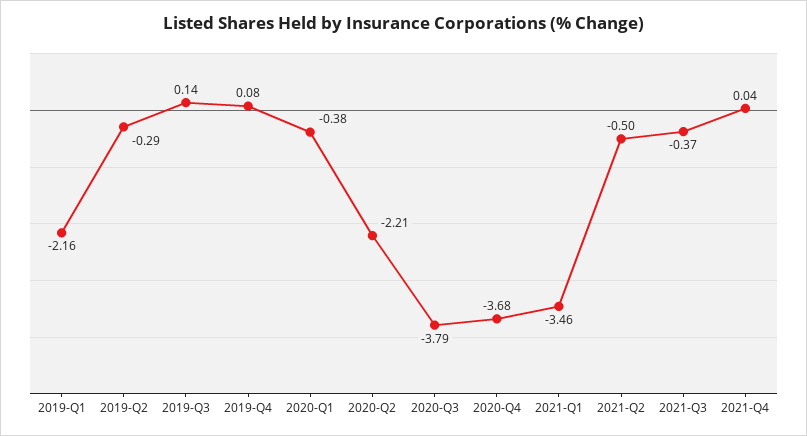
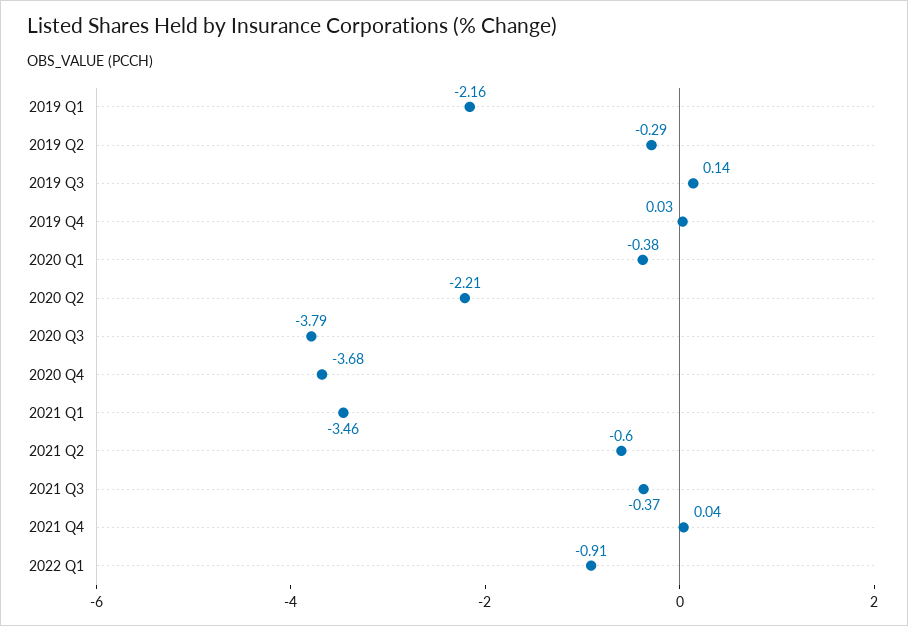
2019-Q4: 0.08 -> 0.03
2021-Q2: -0.5 -> -0.6
2022 Q1: none -> -0.91

